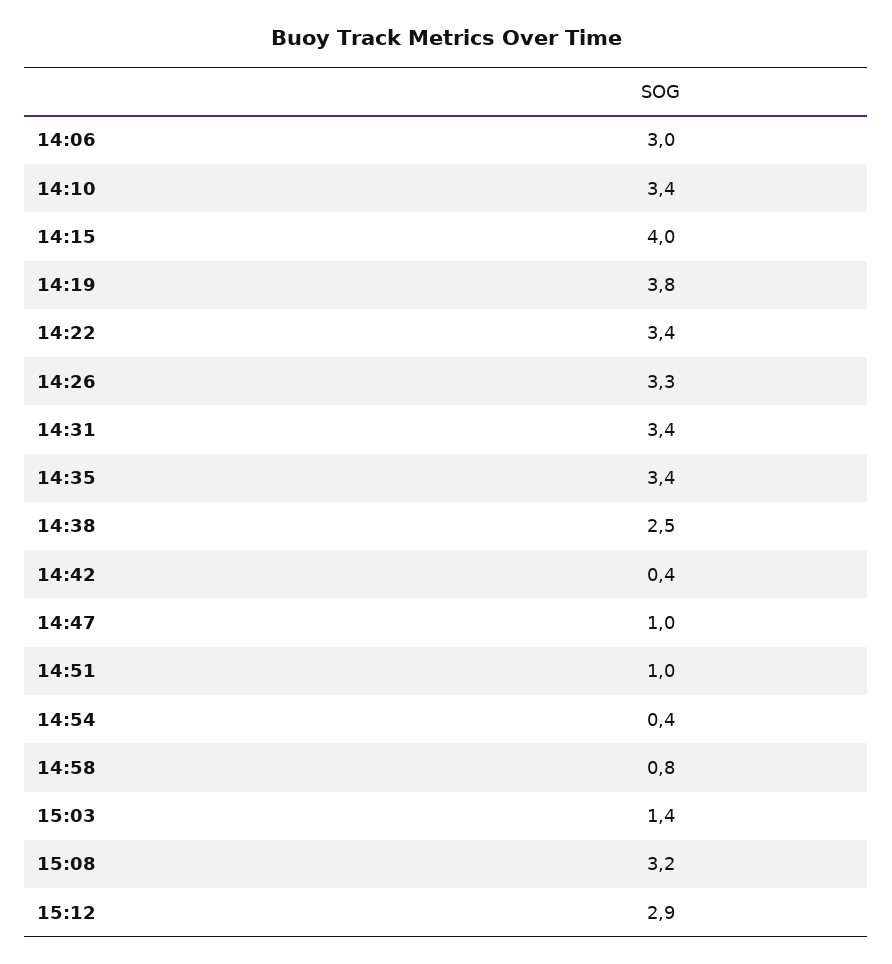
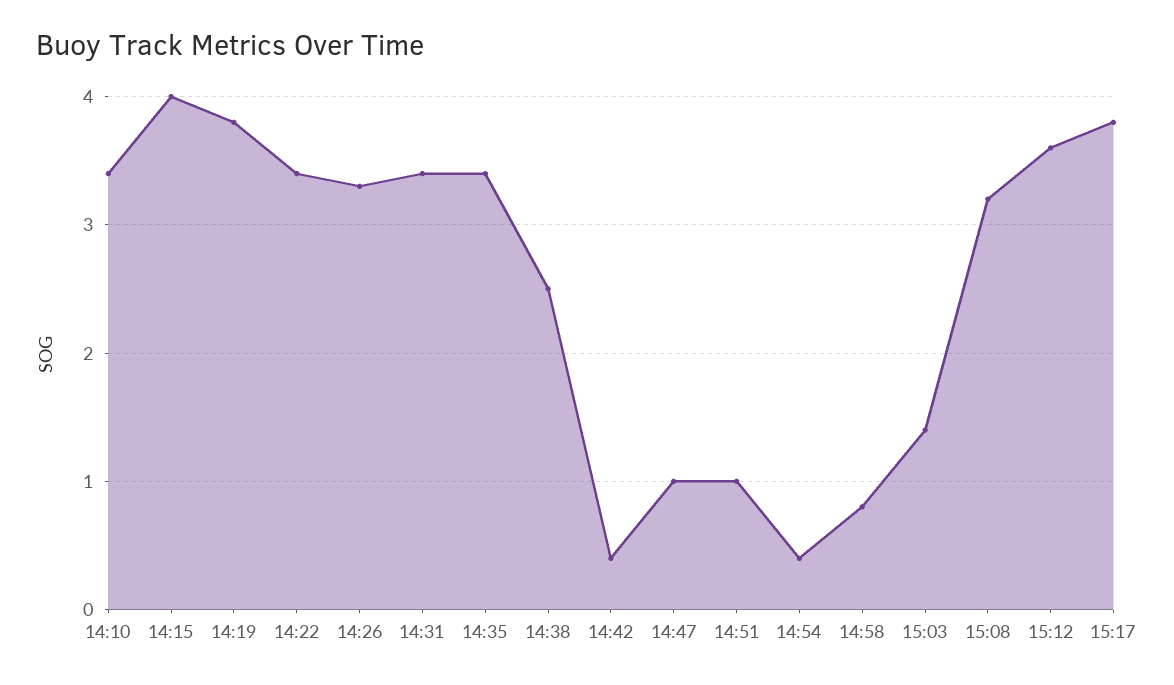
14:06: 3 -> none
15:12: 2.9 -> 3.6
15:17: none -> 3.8

